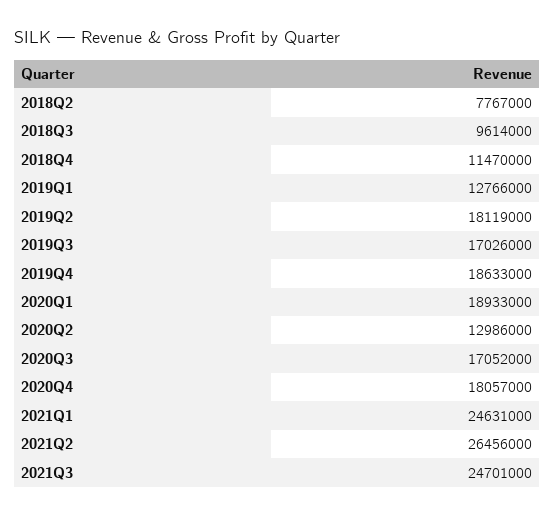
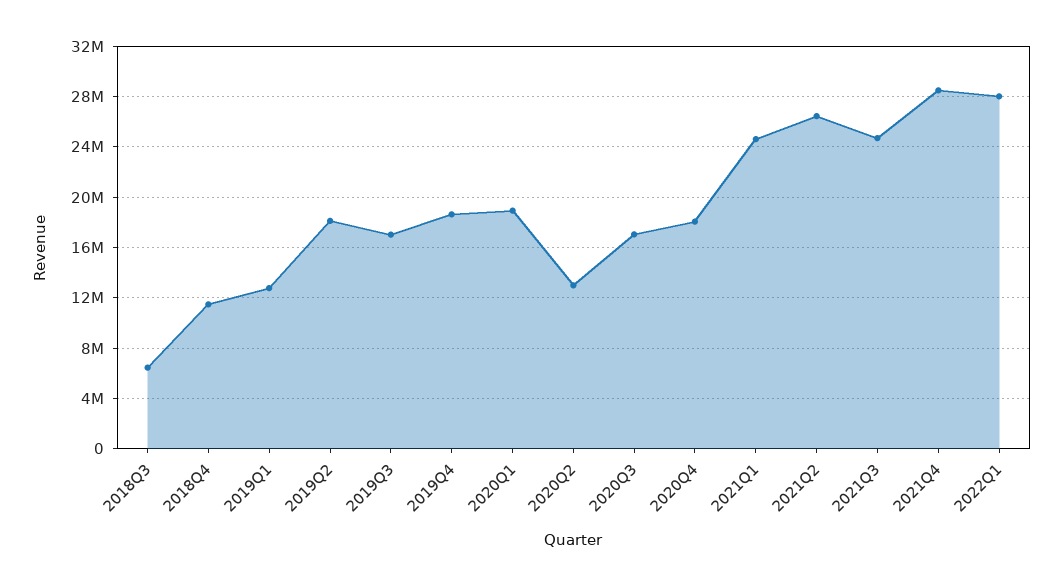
2018Q2: 7767000 -> none
2018Q3: 9614000 -> 6500000
2021Q4: none -> 28500000
2022Q1: none -> 28000000

